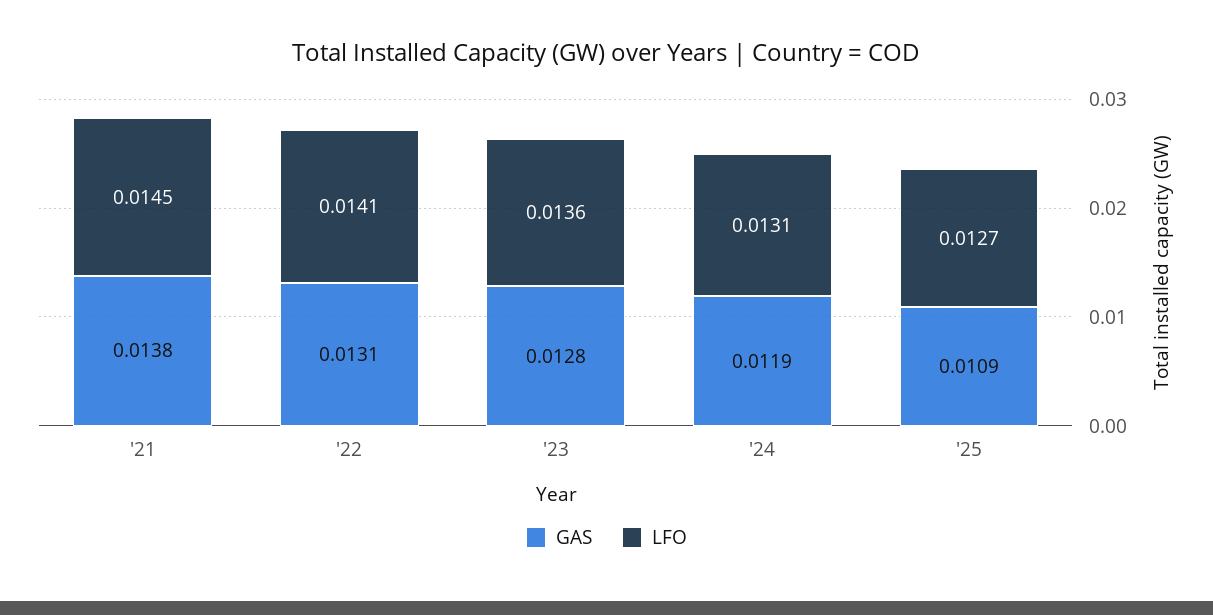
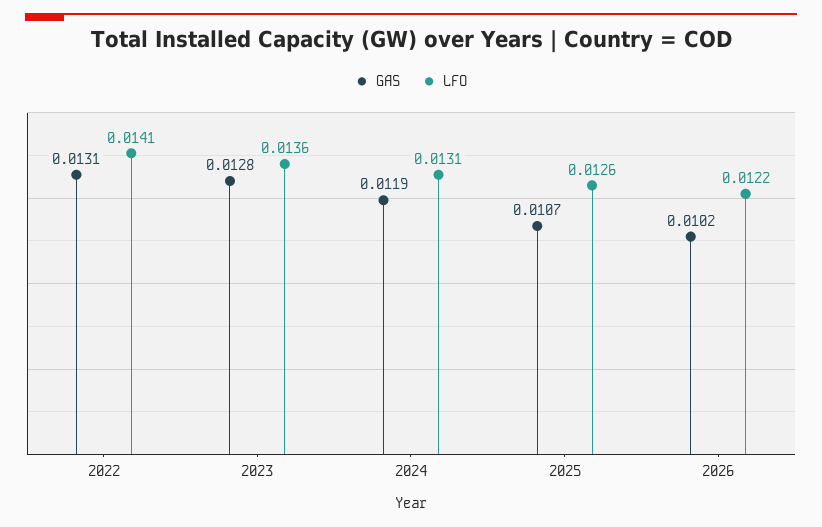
GAS, '21: 0.0138 -> none
LFO, '21: 0.0145 -> none
GAS, '25: 0.0109 -> 0.0107
LFO, '25: 0.0127 -> 0.0126
GAS, 2026: none -> 0.0102
LFO, 2026: none -> 0.0122

